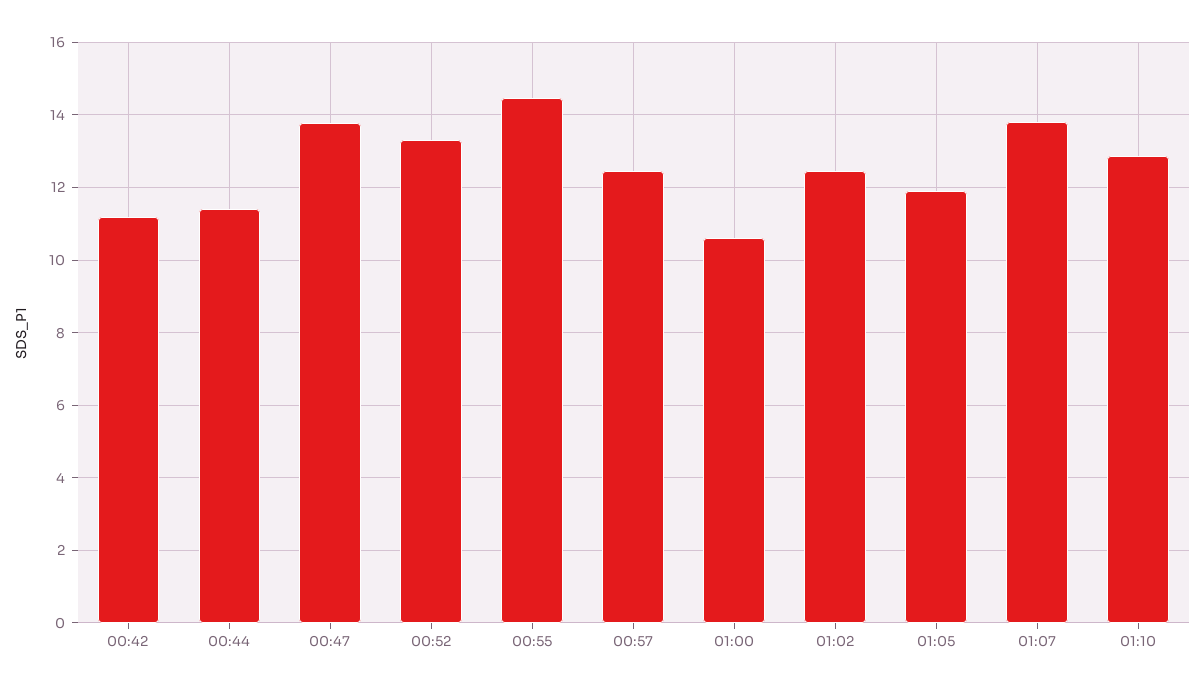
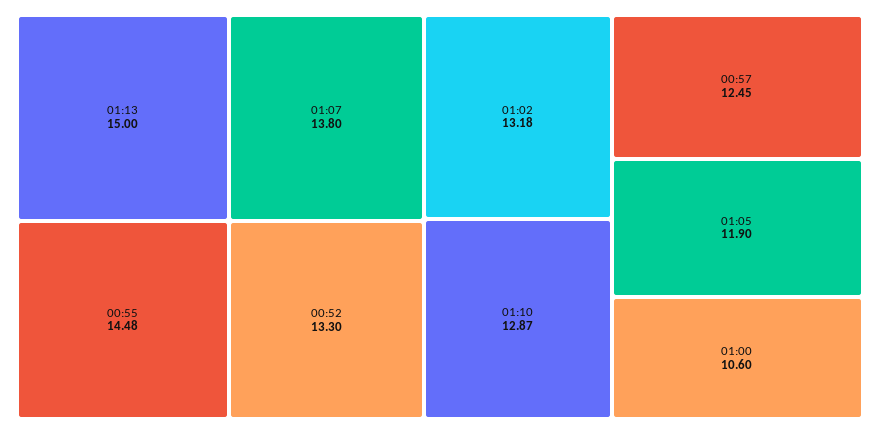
00:42: 11.2 -> none
00:44: 11.4 -> none
00:47: 13.8 -> none
01:02: 12.4 -> 13.18
01:13: none -> 15

